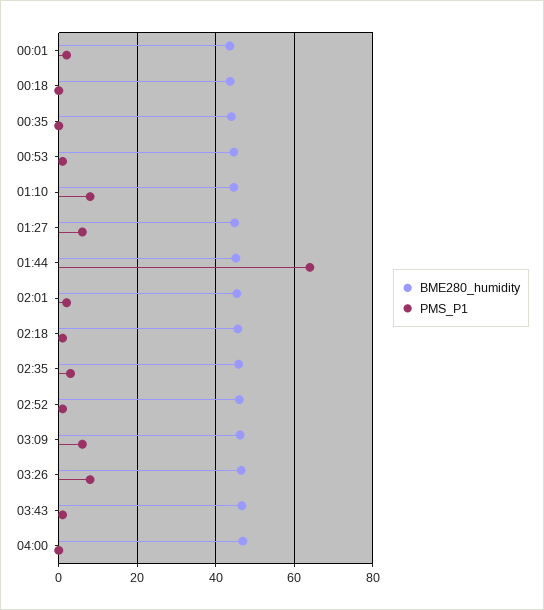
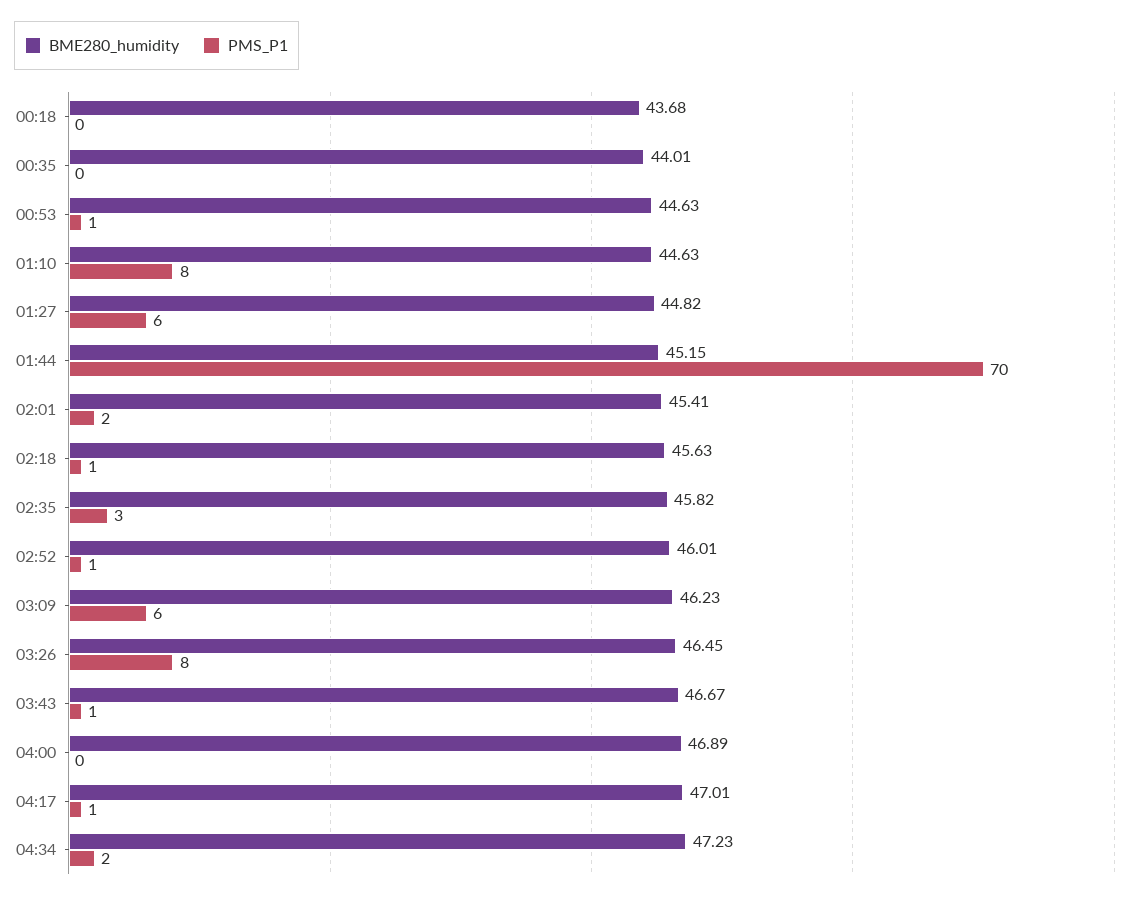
BME280_humidity, 00:01: 44 -> none
PMS_P1, 00:01: 2 -> none
PMS_P1, 01:44: 64 -> 70
BME280_humidity, 04:17: none -> 47.01
PMS_P1, 04:17: none -> 1
BME280_humidity, 04:34: none -> 47.23
PMS_P1, 04:34: none -> 2

